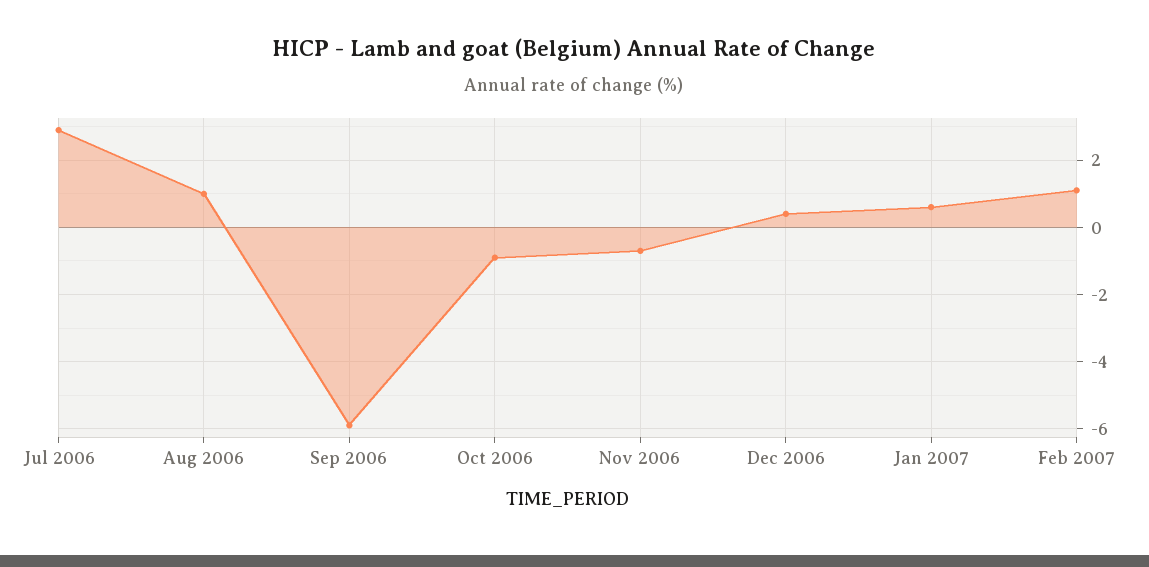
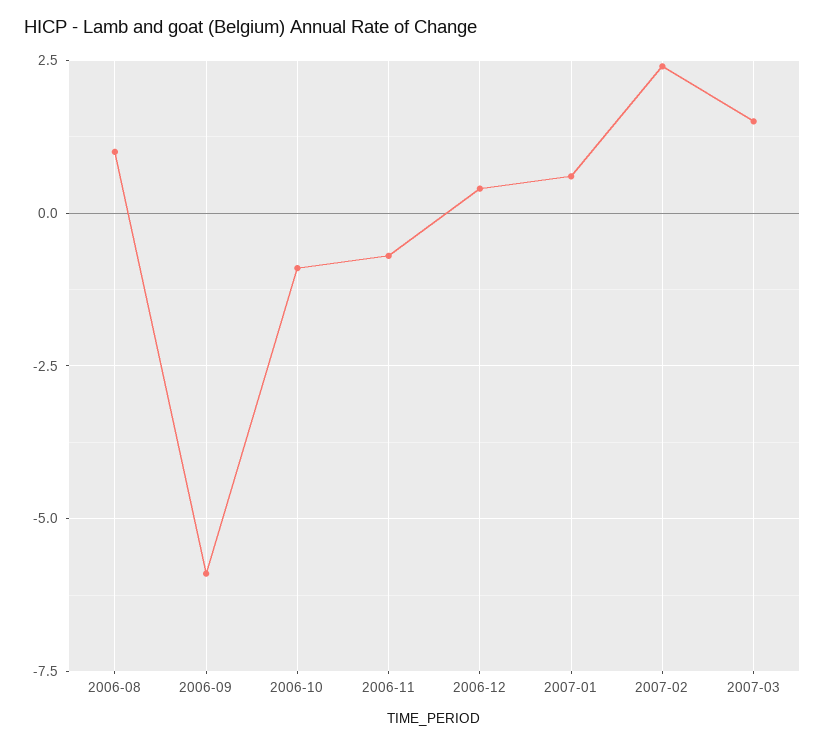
Jul 2006: 3 -> none
Feb 2007: 1 -> 2.5
2007-03: none -> 1.5

